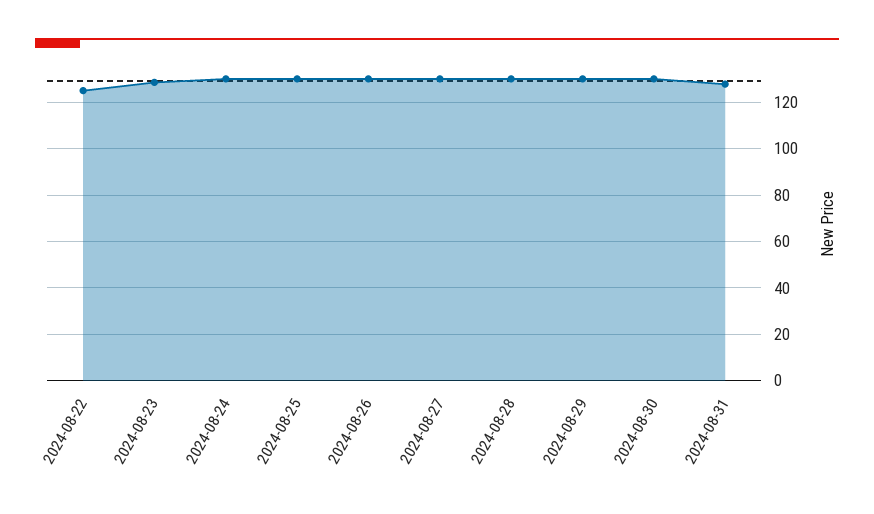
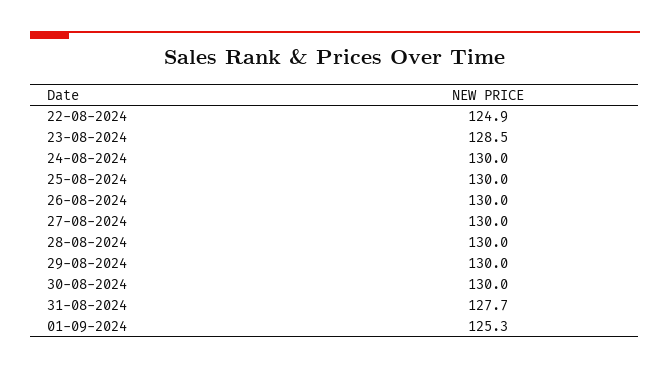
01-09-2024: none -> 125.3

